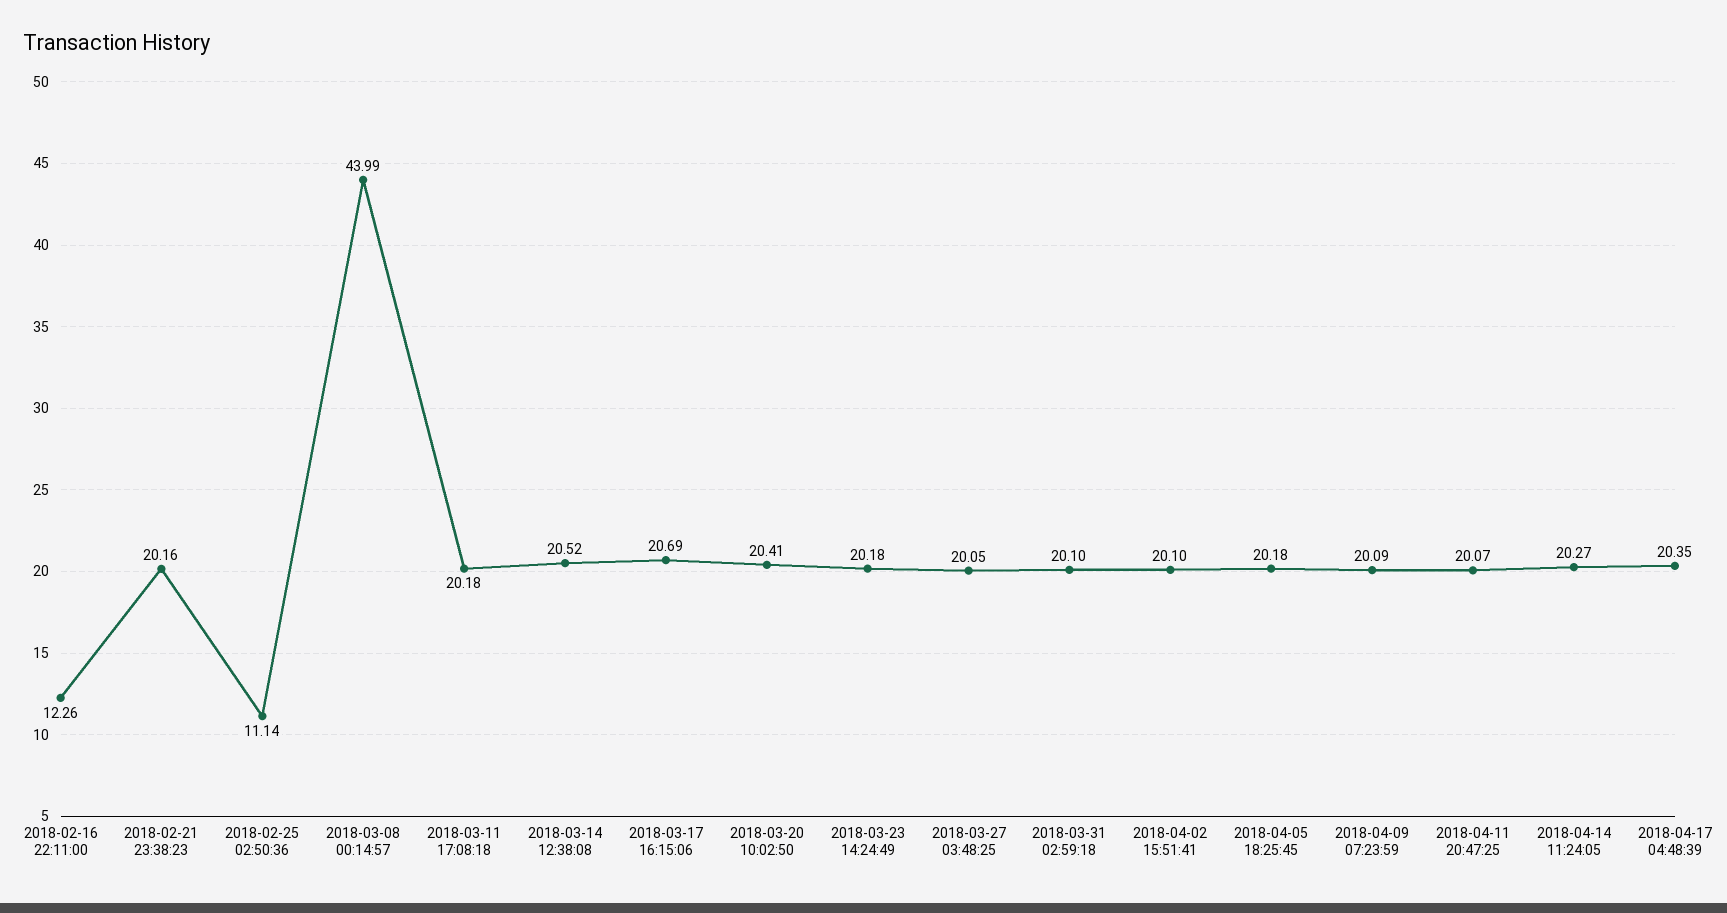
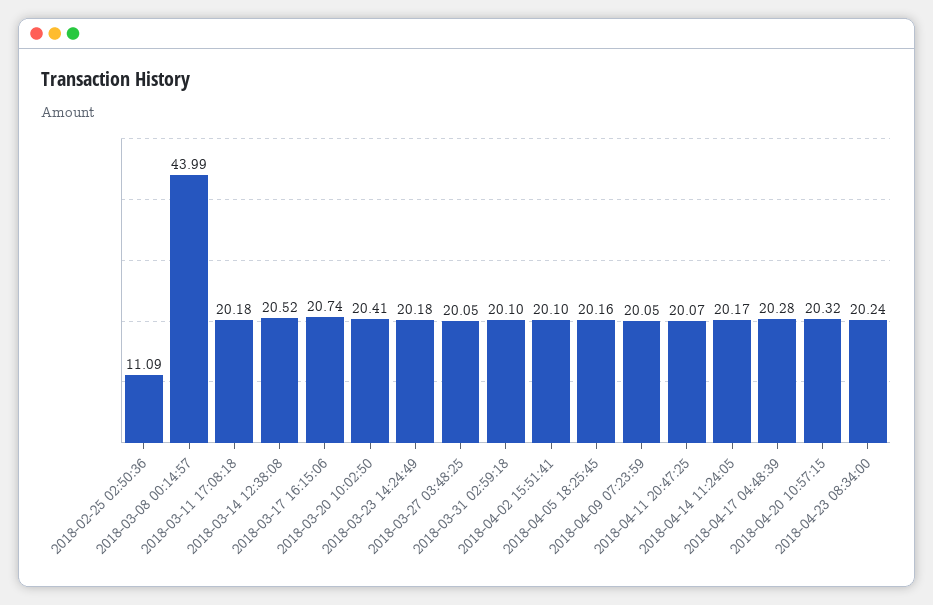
2018-02-16 22:11:00: 12.26 -> none
2018-02-21 23:38:23: 20.16 -> none
2018-02-25 02:50:36: 11.14 -> 11.09
2018-03-17 16:15:06: 20.69 -> 20.74
2018-04-05 18:25:45: 20.18 -> 20.16
2018-04-09 07:23:59: 20.09 -> 20.05
2018-04-14 11:24:05: 20.27 -> 20.17
2018-04-17 04:48:39: 20.35 -> 20.28
2018-04-20 10:57:15: none -> 20.32
2018-04-23 08:34:00: none -> 20.24

